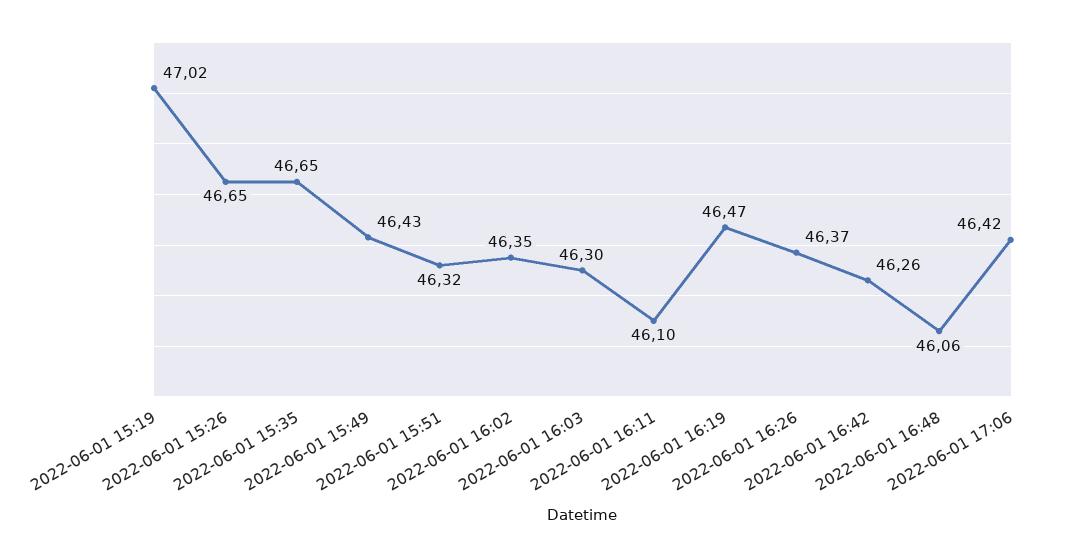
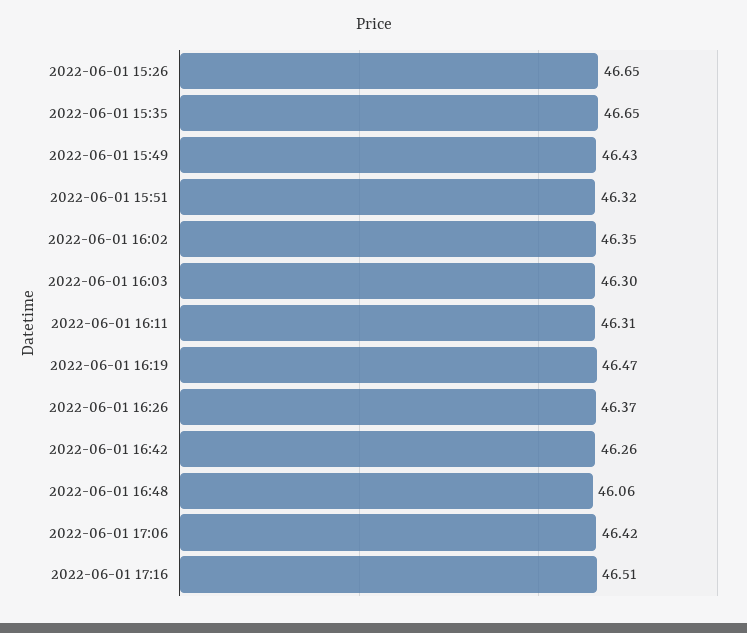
2022-06-01 15:19: 47.02 -> none
2022-06-01 16:11: 46.1 -> 46.31
2022-06-01 17:16: none -> 46.51

